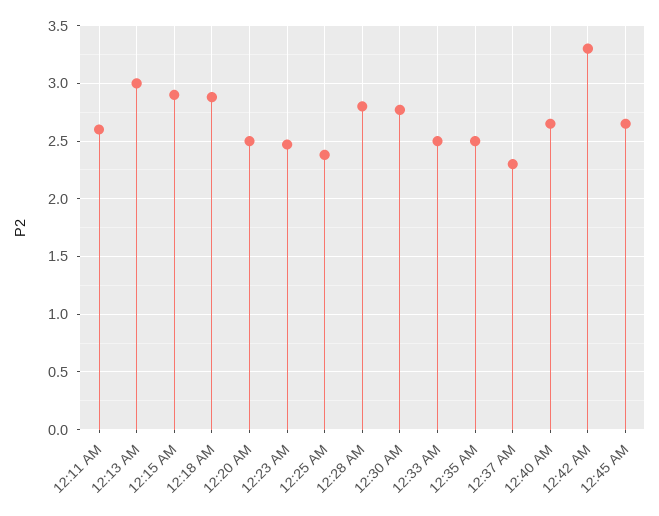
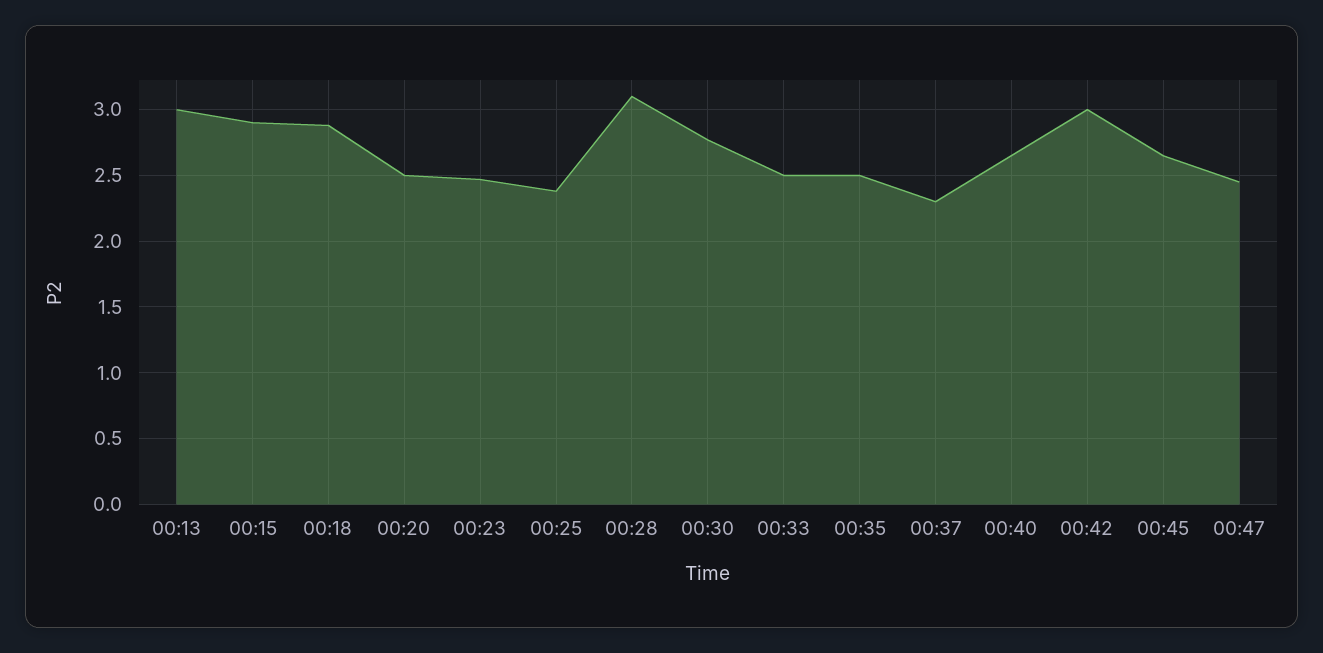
12:11 AM: 2.6 -> none
12:28 AM: 2.8 -> 3.1
12:42 AM: 3.3 -> 3
00:47: none -> 2.45

